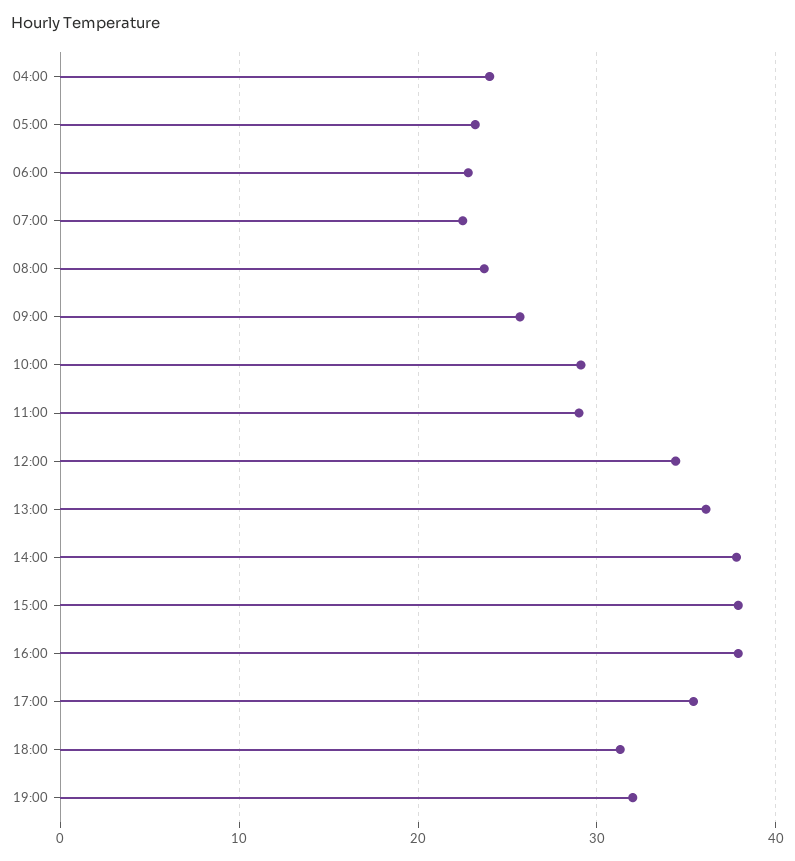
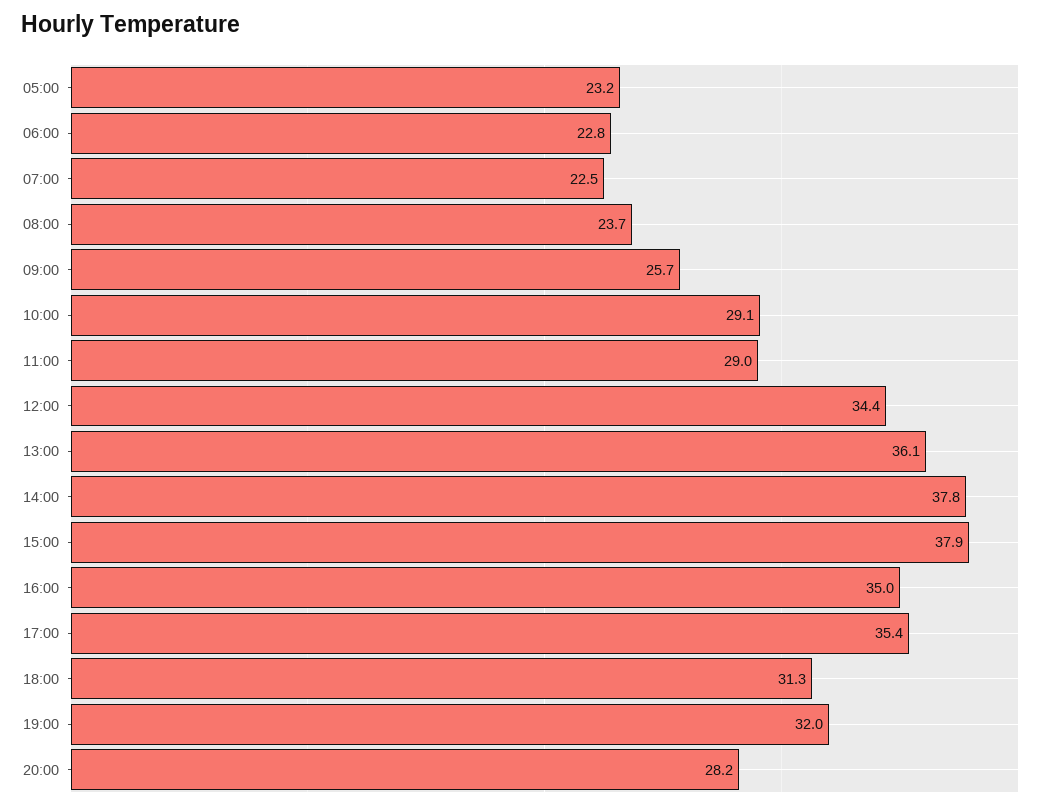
04:00: 24 -> none
16:00: 38 -> 35
20:00: none -> 28.2

